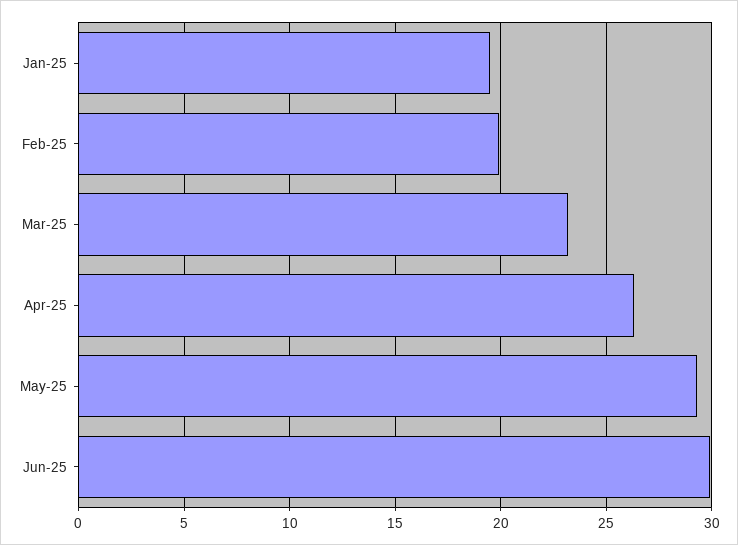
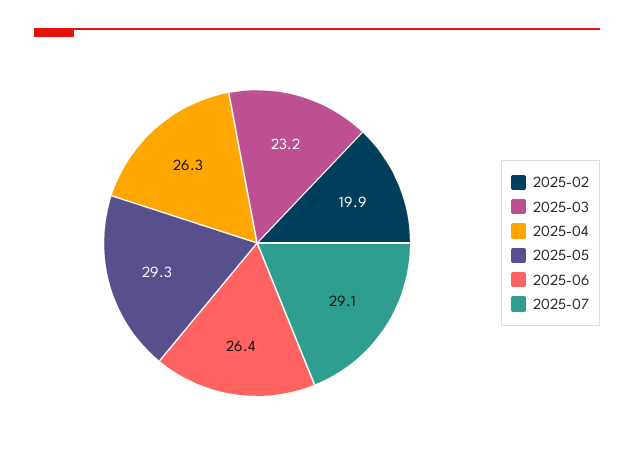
Jan-25: 19.5 -> none
Jun-25: 30 -> 26.4
2025-07: none -> 29.1

